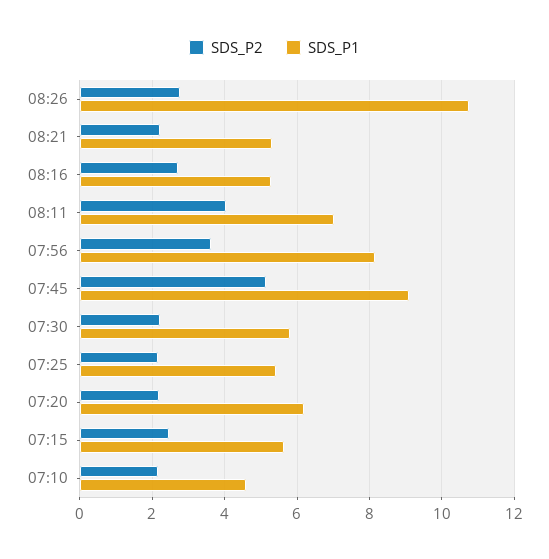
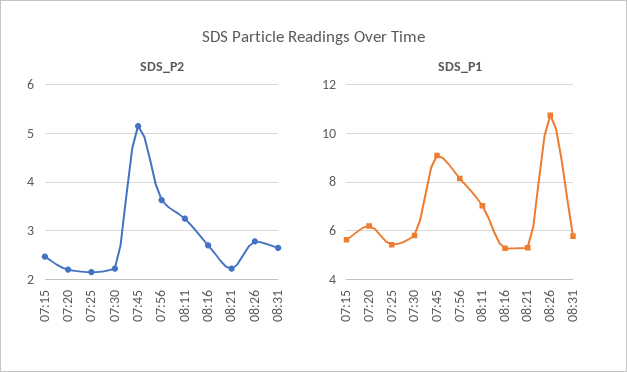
SDS_P2, 08:11: 4 -> 3.2
SDS_P2, 07:10: 2.2 -> none
SDS_P1, 07:10: 4.6 -> none
SDS_P2, 08:31: none -> 2.6
SDS_P1, 08:31: none -> 5.75

